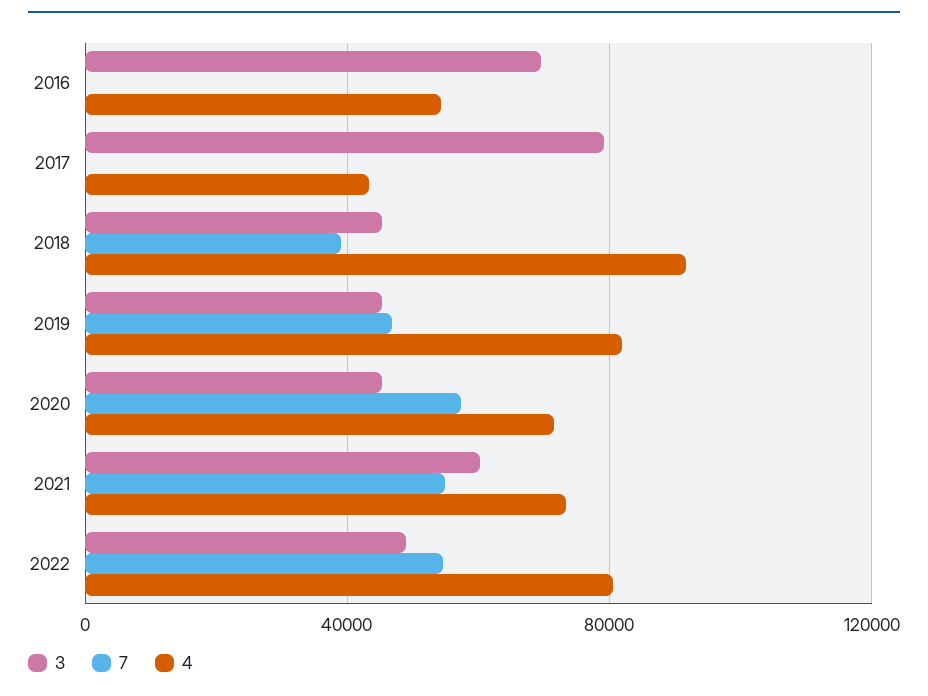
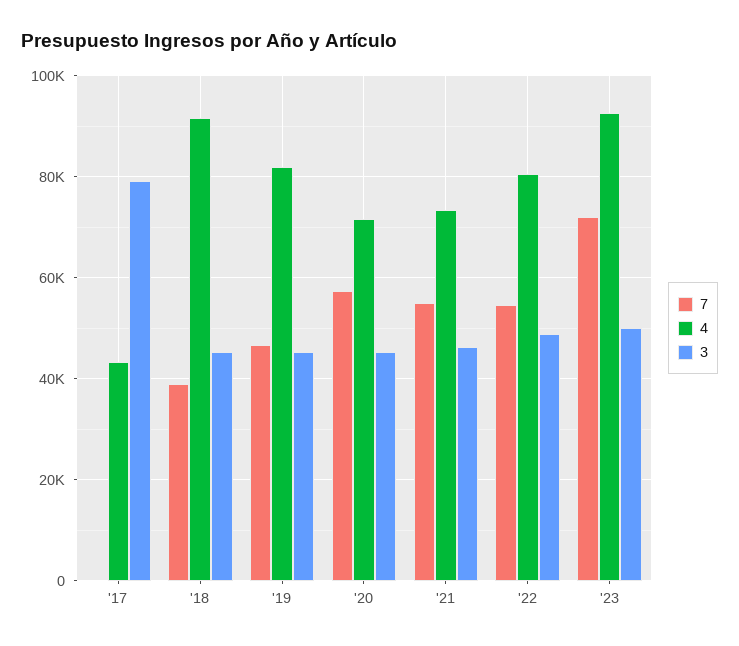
3, 2016: 70000 -> none
7, 2016: 0 -> none
4, 2016: 55000 -> none
3, 2021: 60000 -> 46000
7, '23: none -> 72000
4, '23: none -> 92000
3, '23: none -> 50000

